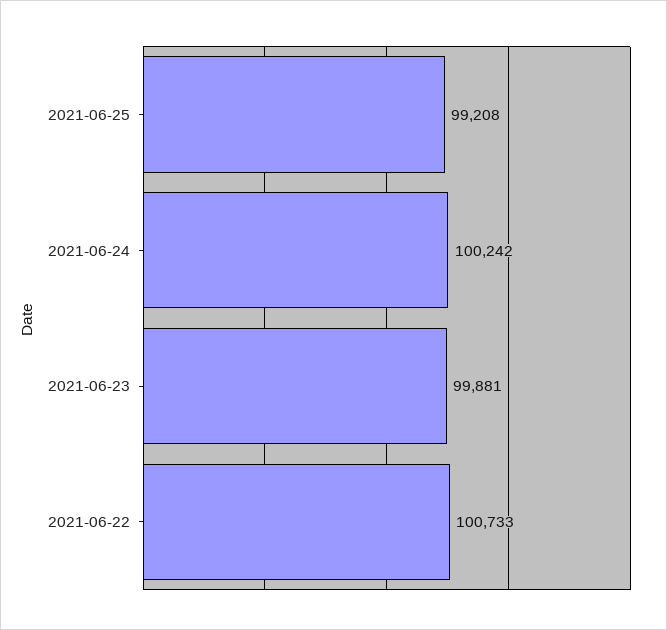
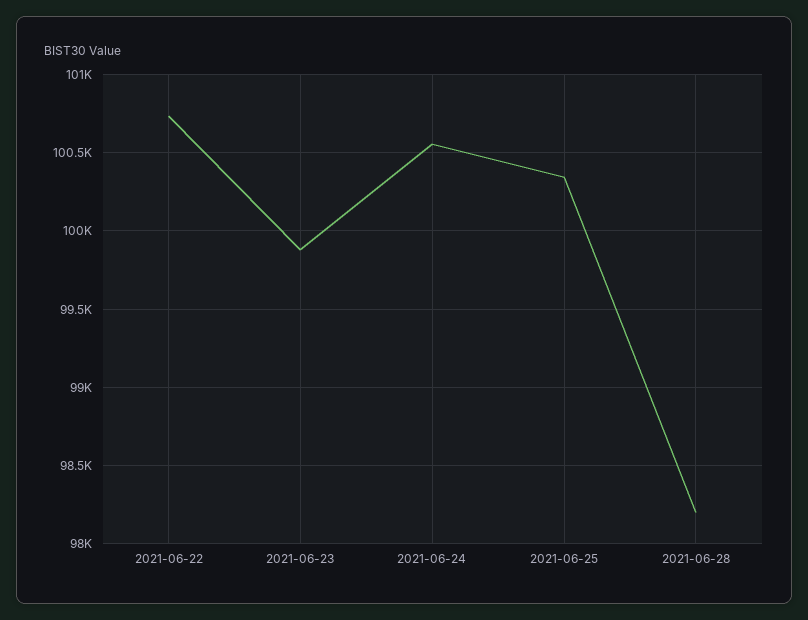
2021-06-25: 99208 -> 100350
2021-06-24: 100242 -> 100550
2021-06-28: none -> 98200

